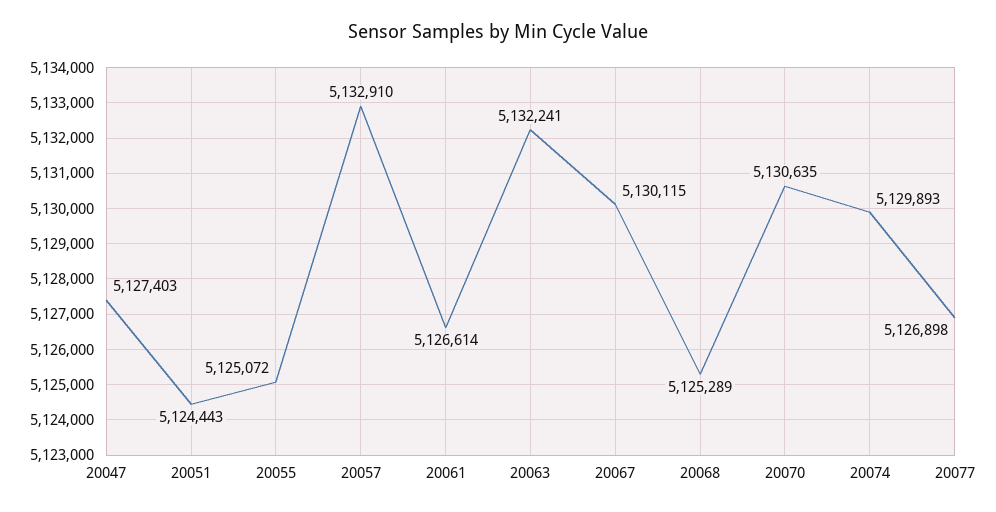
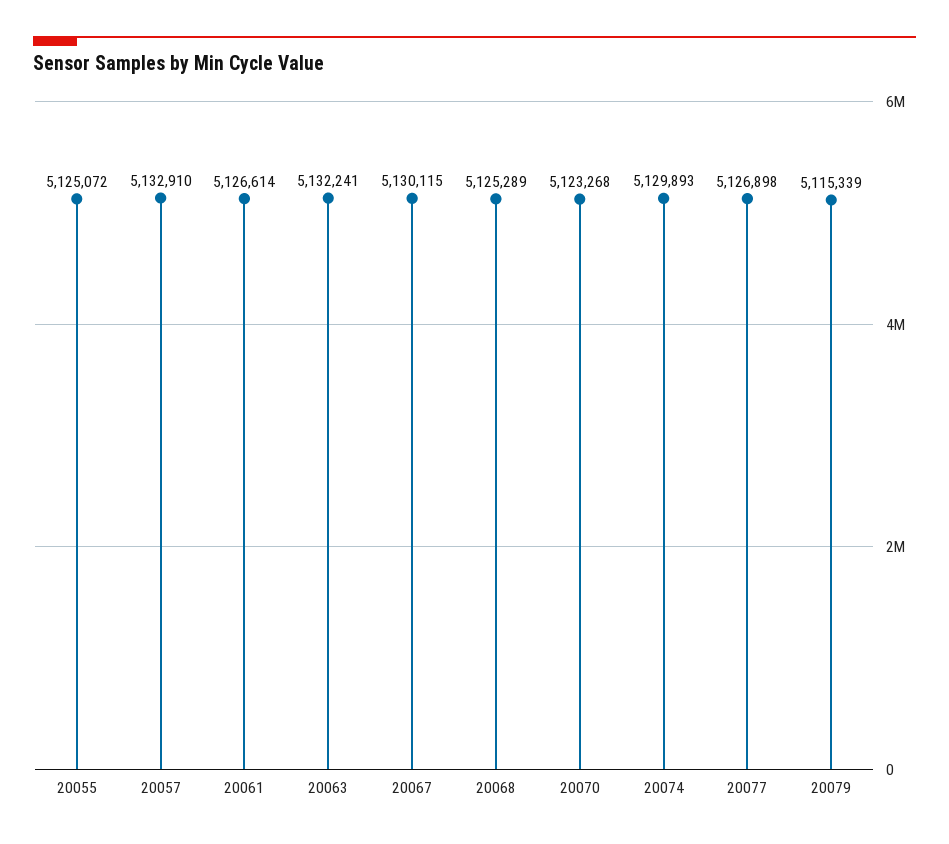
20047: 5127403 -> none
20051: 5124443 -> none
20070: 5130635 -> 5123268
20079: none -> 5115339

